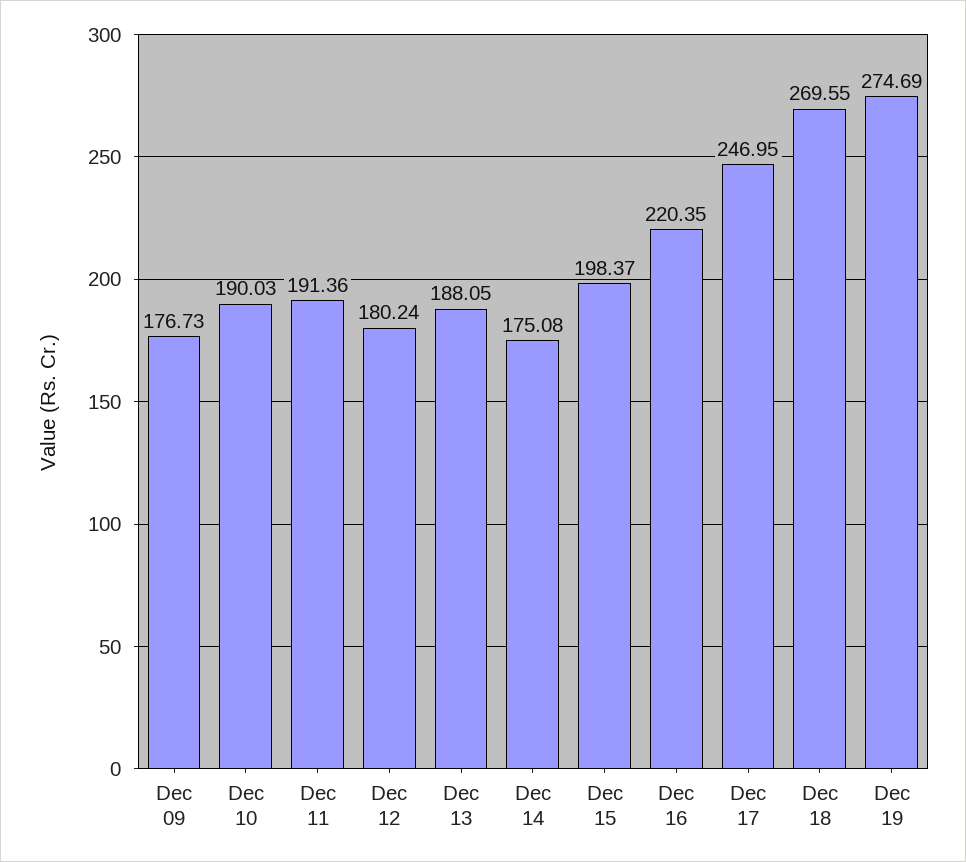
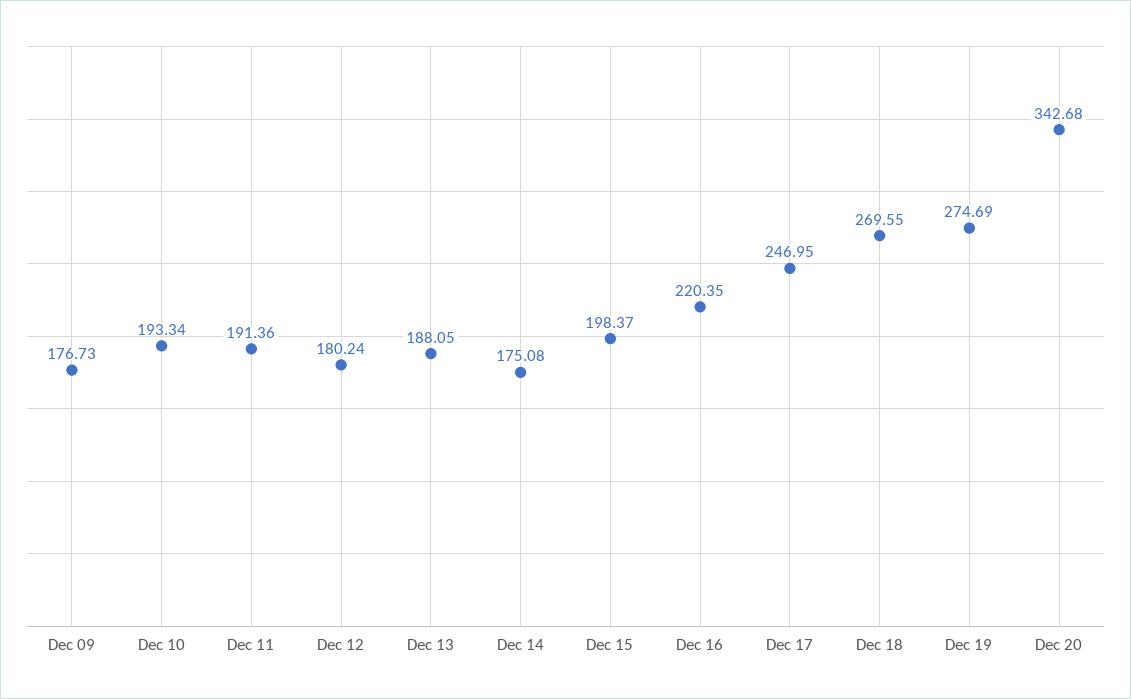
Dec 10: 190.03 -> 193.34
Dec 20: none -> 342.68

